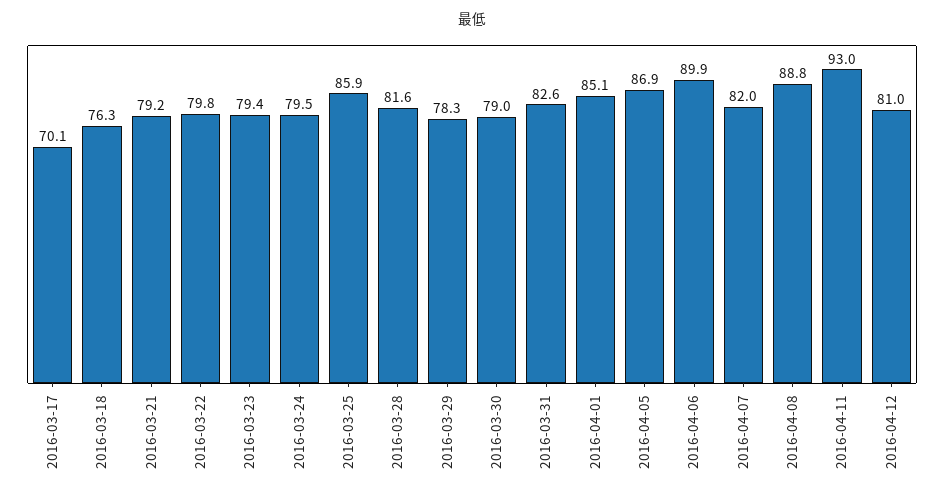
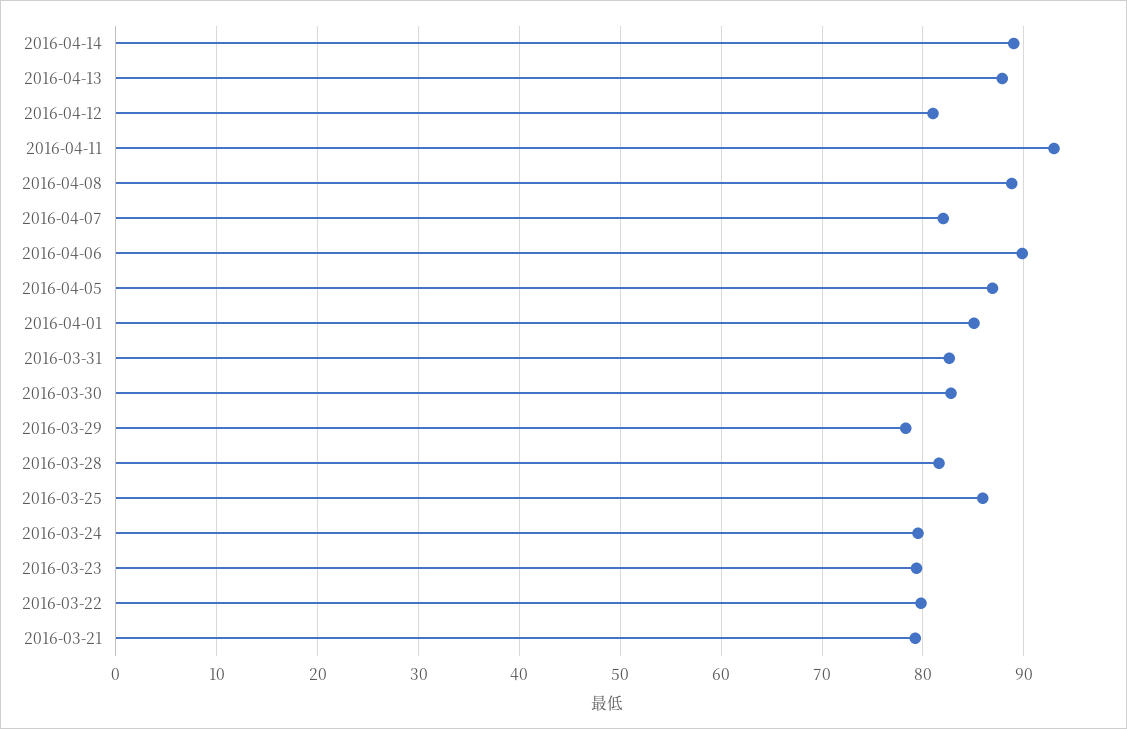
2016-03-17: 70.1 -> none
2016-03-18: 76.3 -> none
2016-03-30: 79 -> 83
2016-04-14: none -> 89
2016-04-13: none -> 88

